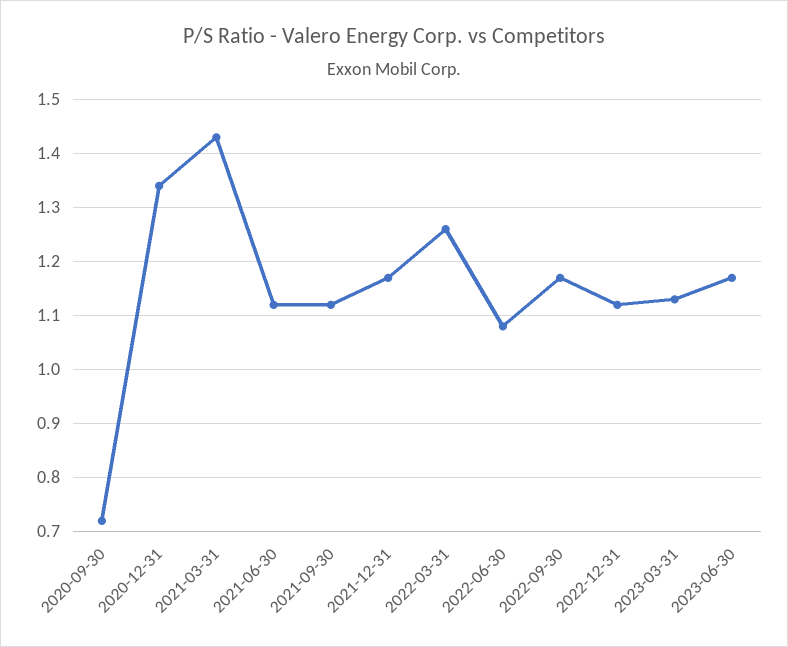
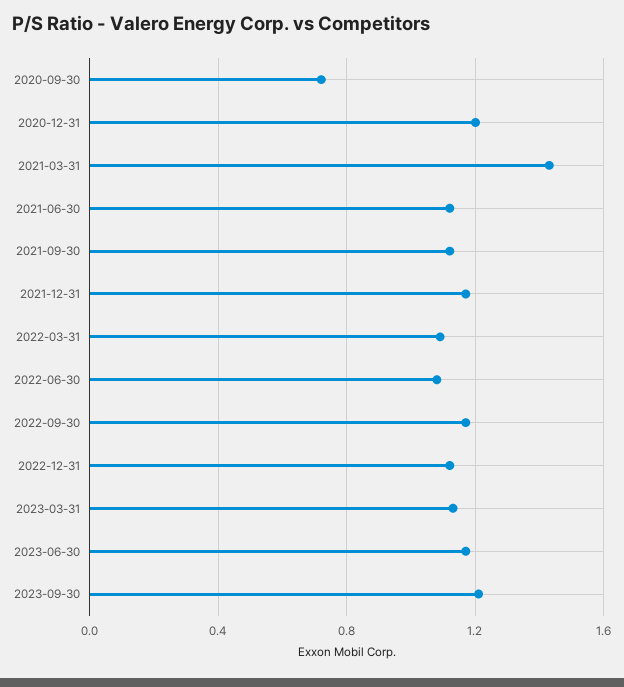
2020-12-31: 1.35 -> 1.2
2022-03-31: 1.25 -> 1.1
2023-09-30: none -> 1.2

